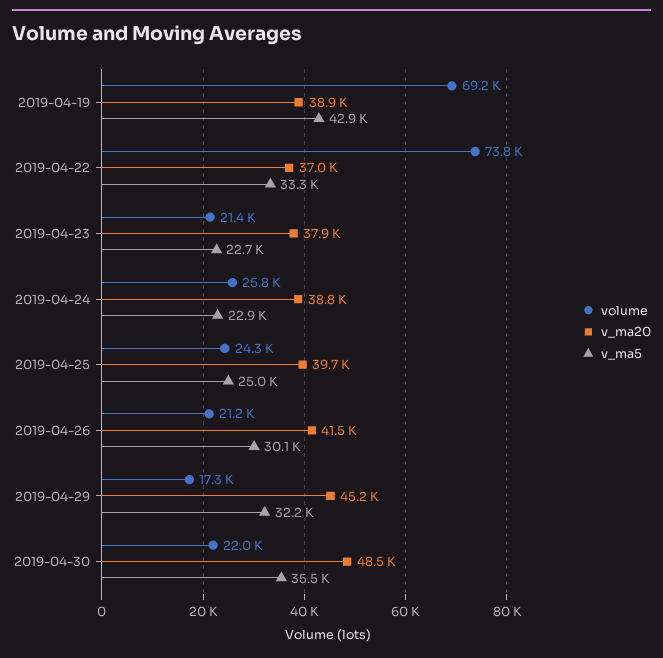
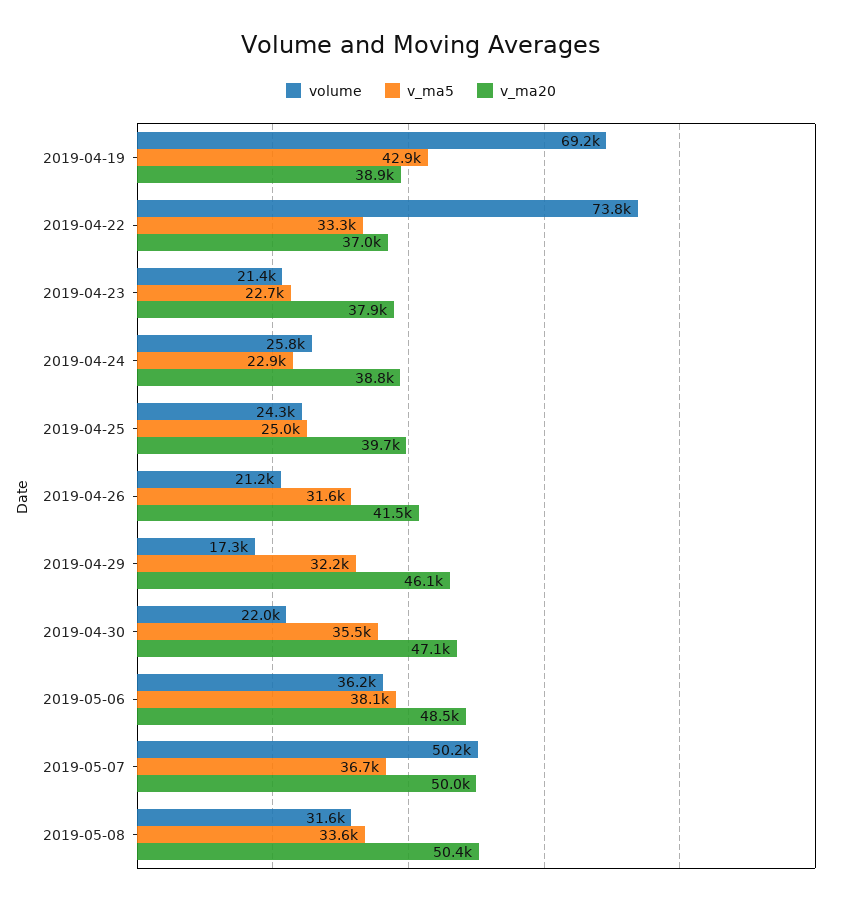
v_ma5, 2019-04-26: 30100 -> 31600
v_ma20, 2019-04-29: 45200 -> 46100
v_ma20, 2019-04-30: 48500 -> 47100
volume, 2019-05-06: none -> 36200
v_ma5, 2019-05-06: none -> 38100
v_ma20, 2019-05-06: none -> 48500
volume, 2019-05-07: none -> 50200
v_ma5, 2019-05-07: none -> 36700
v_ma20, 2019-05-07: none -> 50000
volume, 2019-05-08: none -> 31600
v_ma5, 2019-05-08: none -> 33600
v_ma20, 2019-05-08: none -> 50400

